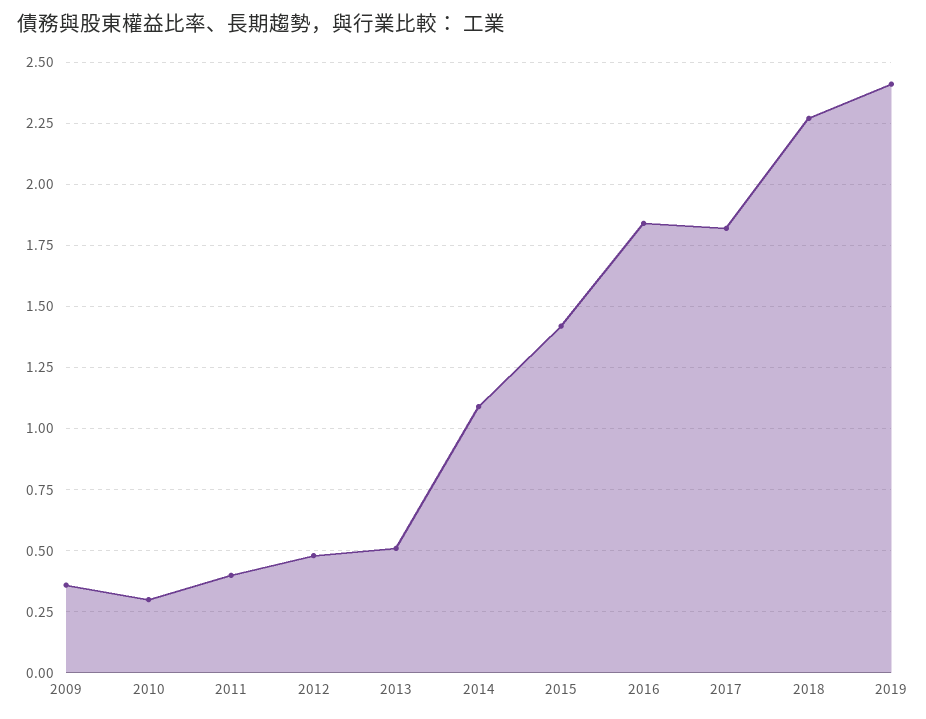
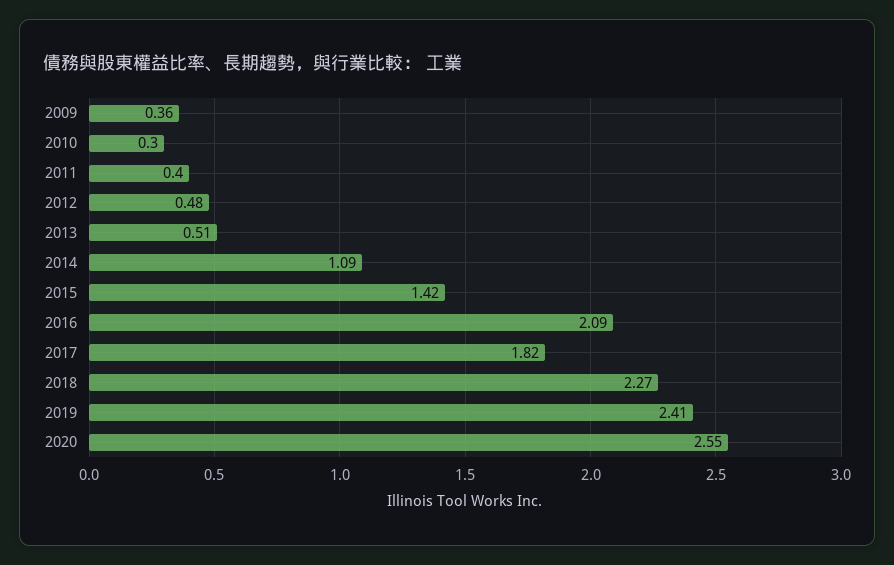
2016: 1.85 -> 2.09
2020: none -> 2.55

